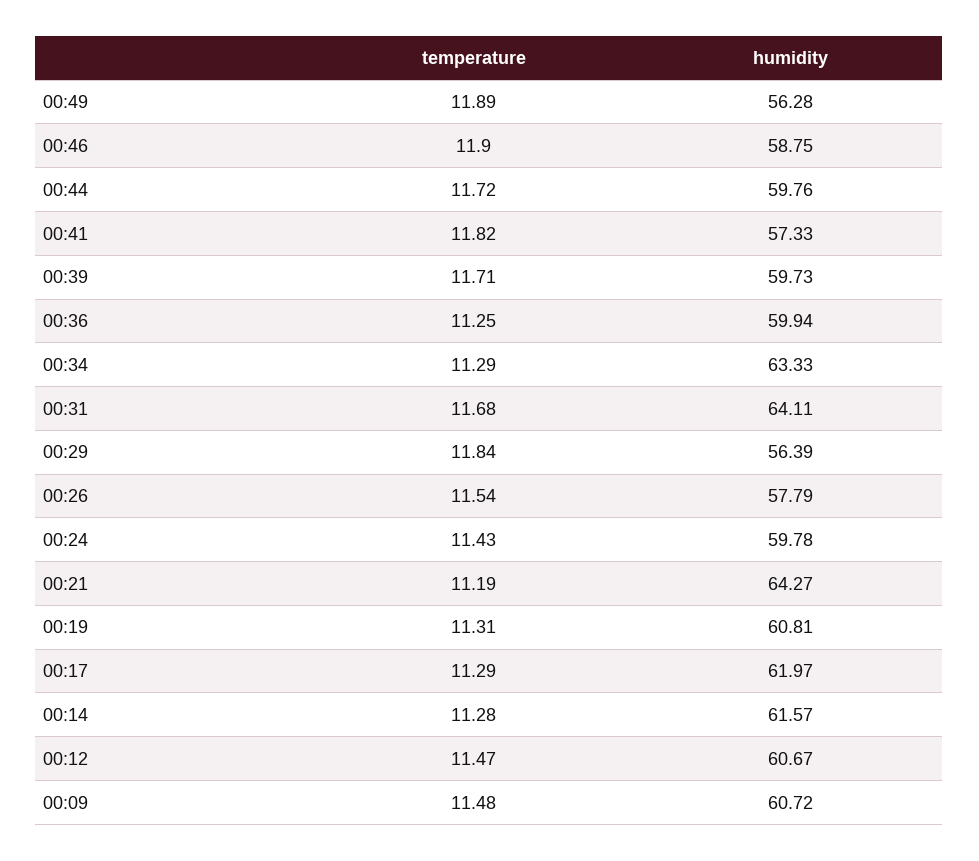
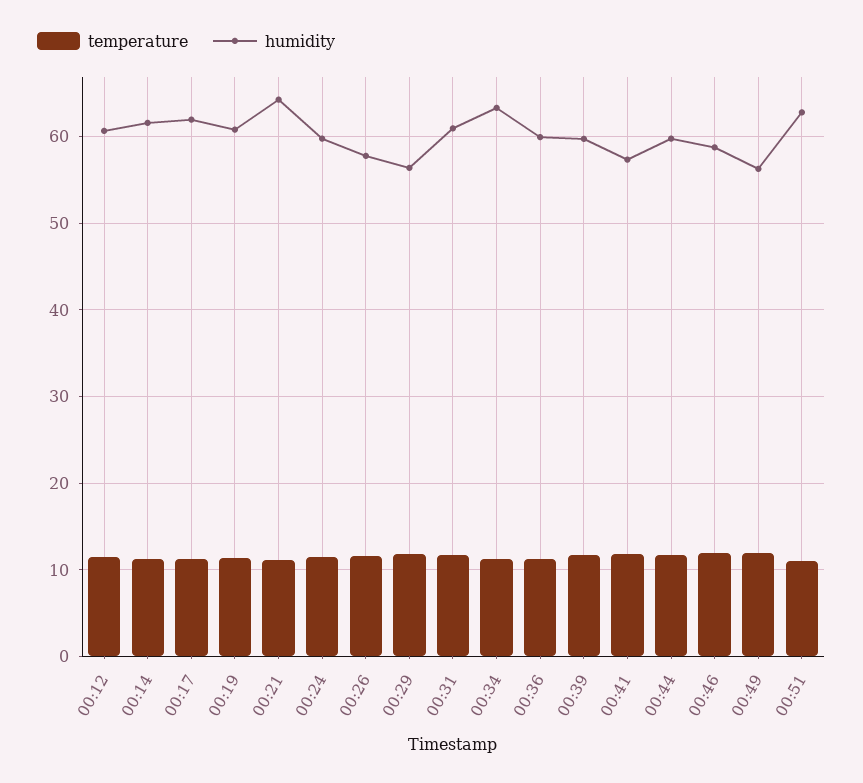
humidity, 00:31: 64.11 -> 61
temperature, 00:09: 11.48 -> none
humidity, 00:09: 60.72 -> none
temperature, 00:51: none -> 11
humidity, 00:51: none -> 63

